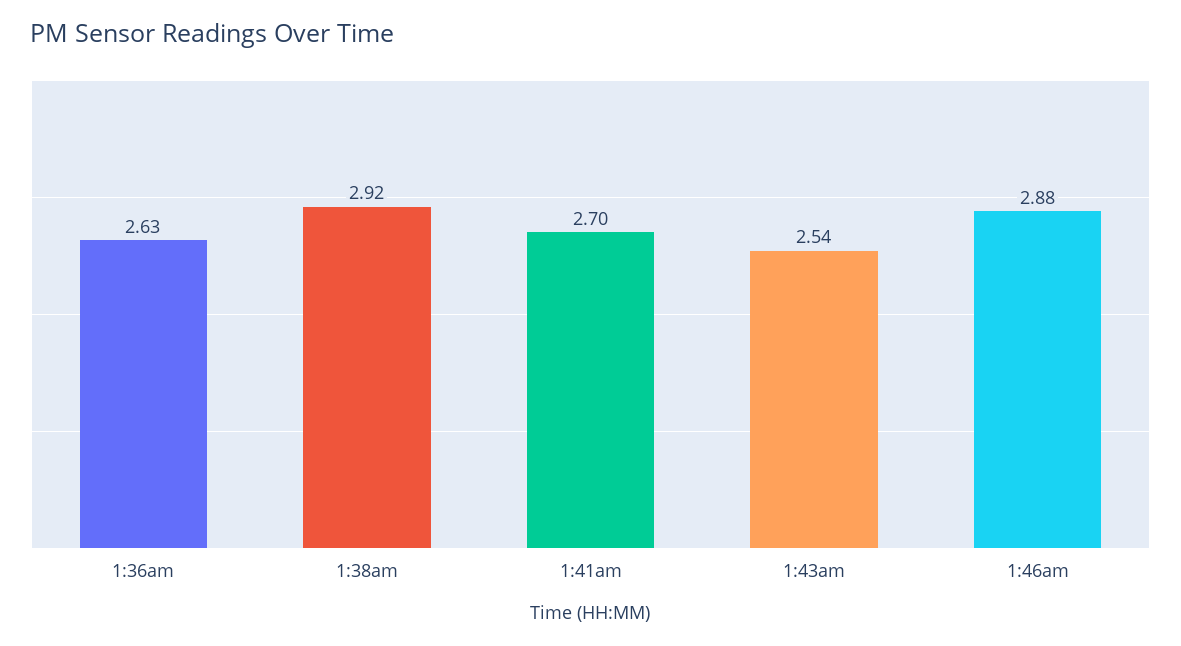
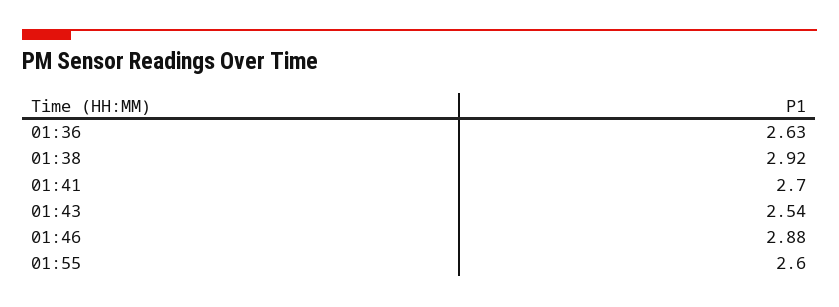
01:55: none -> 2.6

